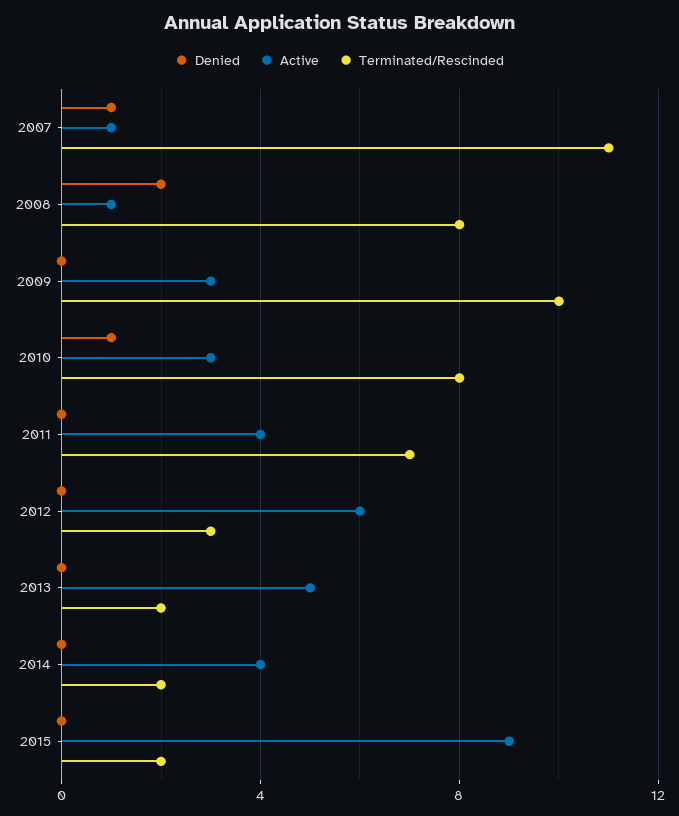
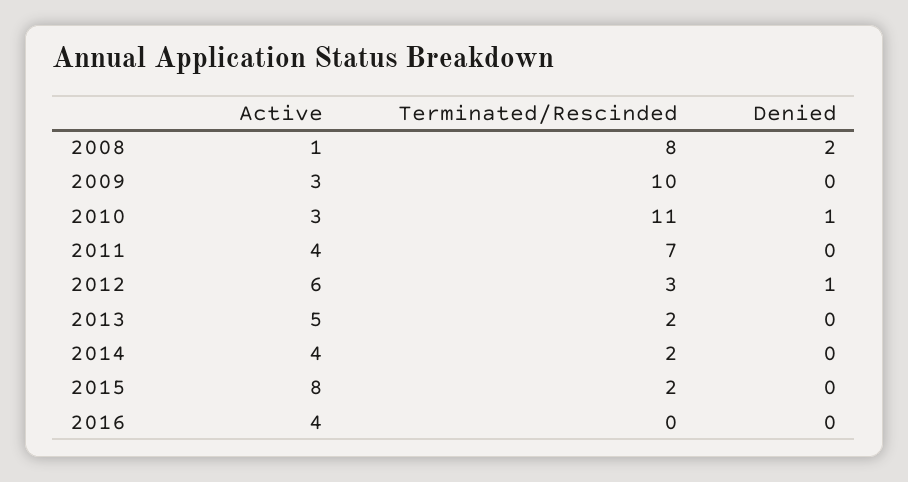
Denied, 2007: 1 -> none
Active, 2007: 1 -> none
Terminated/Rescinded, 2007: 11 -> none
Terminated/Rescinded, 2010: 8 -> 11
Denied, 2012: 0 -> 1
Active, 2015: 9 -> 8
Active, 2016: none -> 4
Terminated/Rescinded, 2016: none -> 0
Denied, 2016: none -> 0

